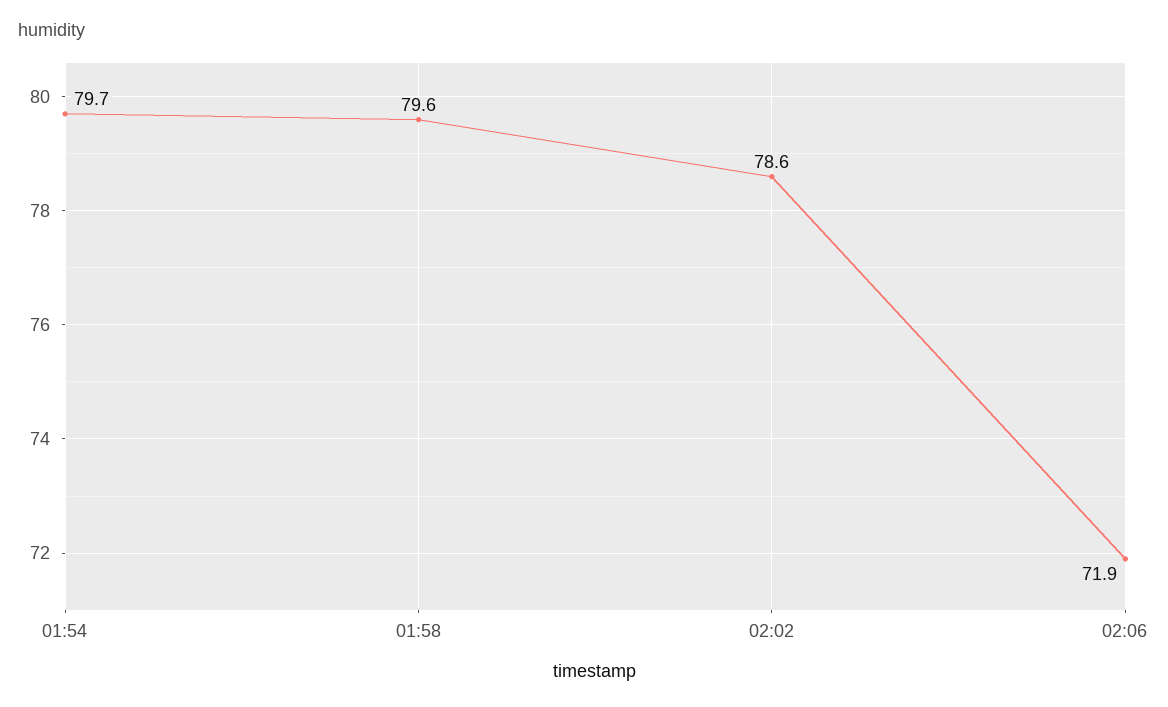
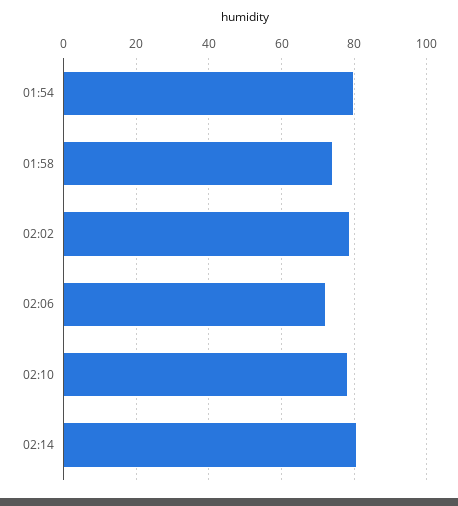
01:58: 79.6 -> 74
02:10: none -> 78
02:14: none -> 80

